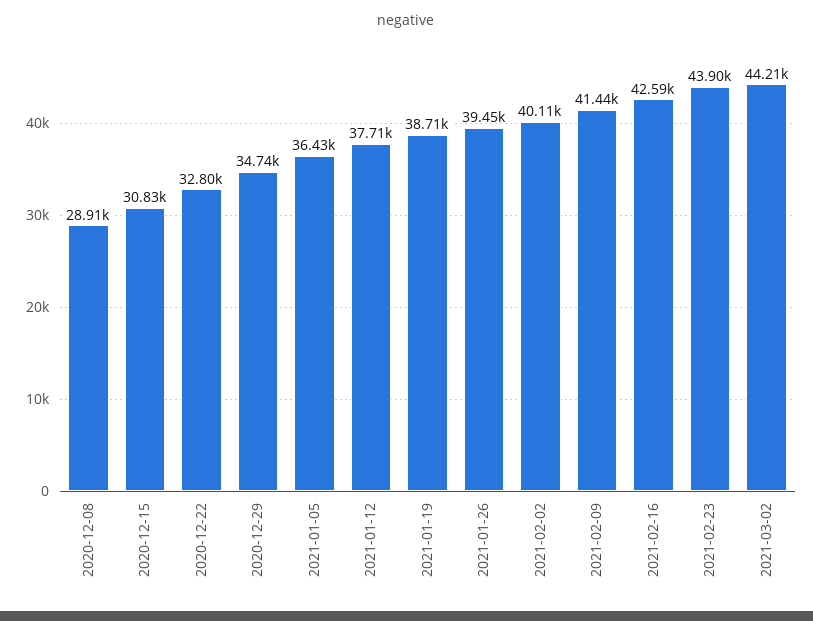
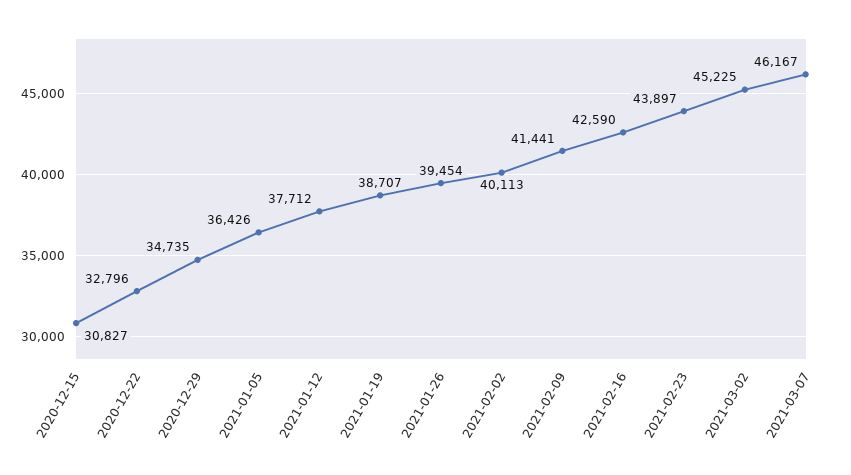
2020-12-08: 28910 -> none
2021-03-02: 44210 -> 45225
2021-03-07: none -> 46167

